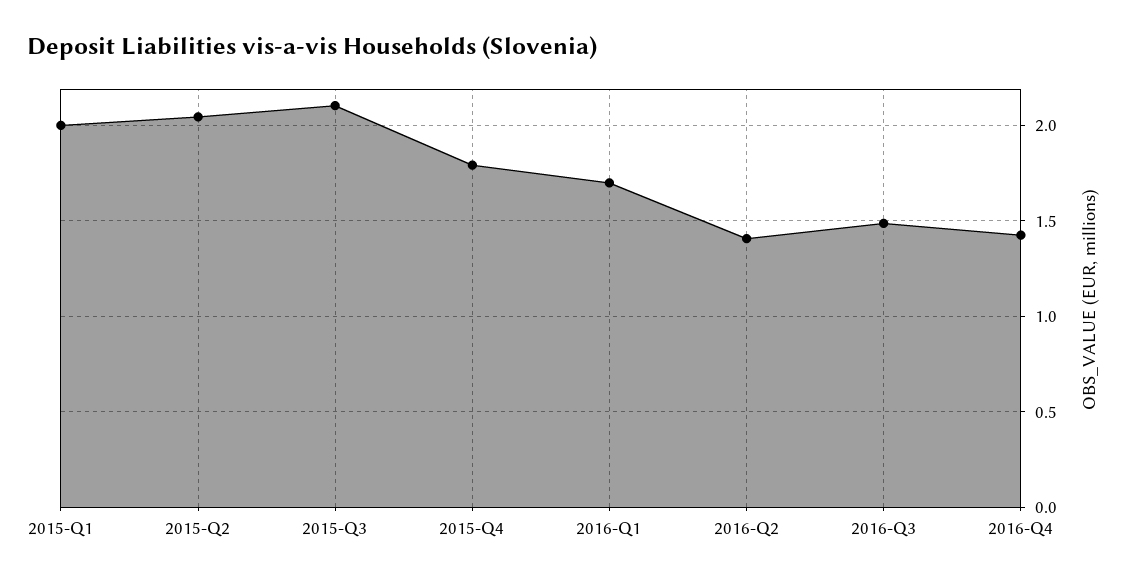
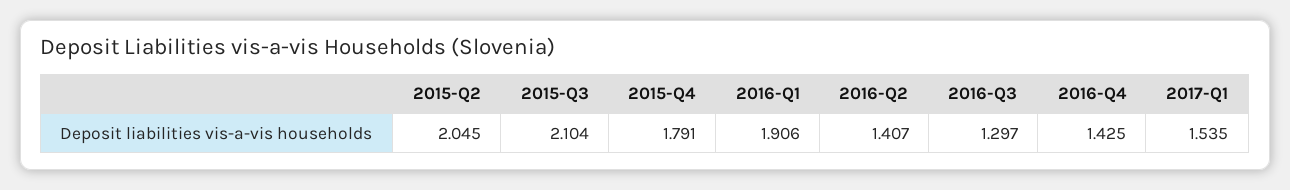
2015-Q1: 2 -> none
2016-Q1: 1.7 -> 1.906
2016-Q3: 1.5 -> 1.297
2017-Q1: none -> 1.535

